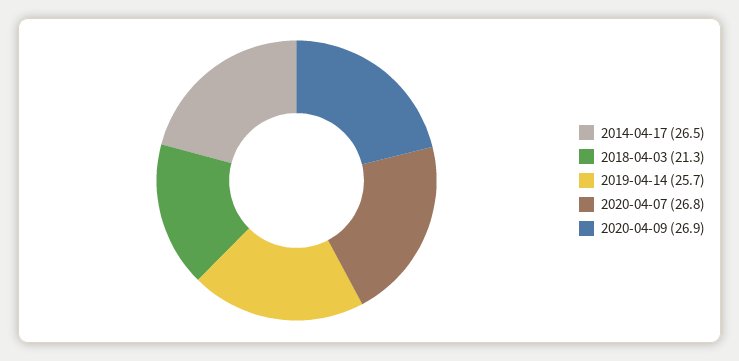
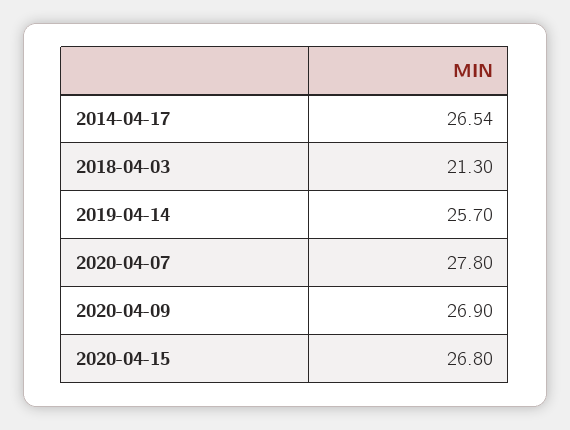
2020-04-07: 26.8 -> 27.8
2020-04-15: none -> 26.8

